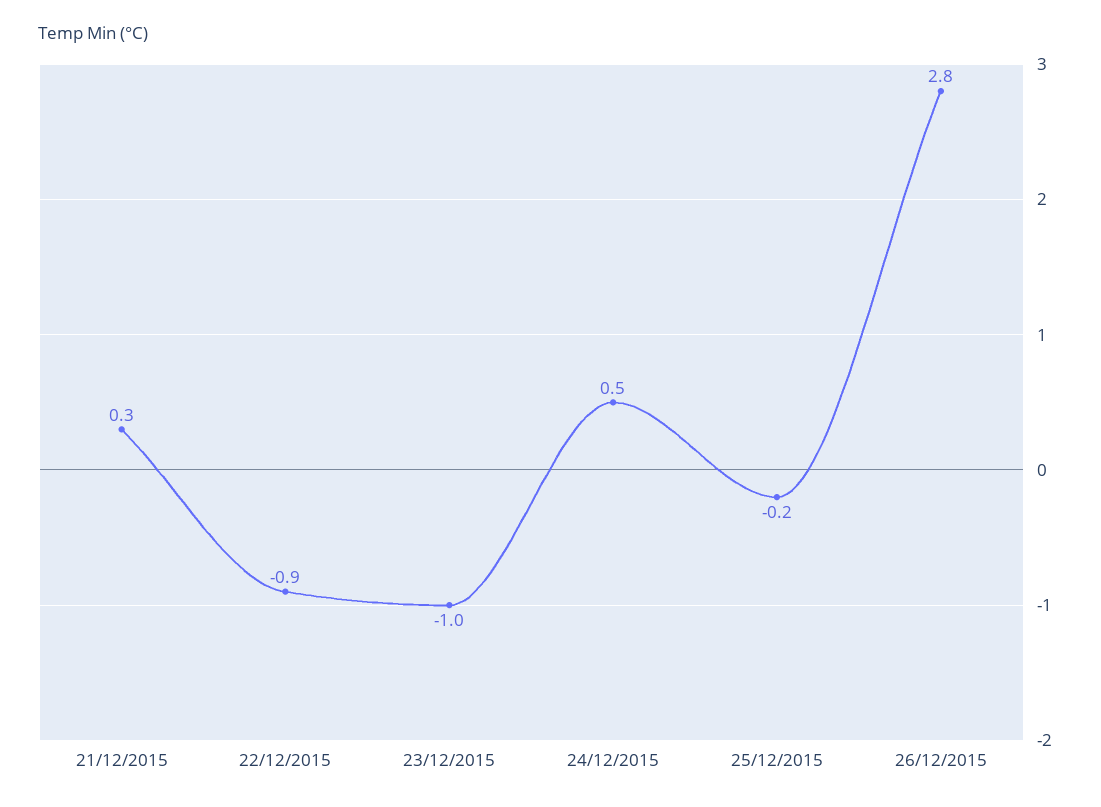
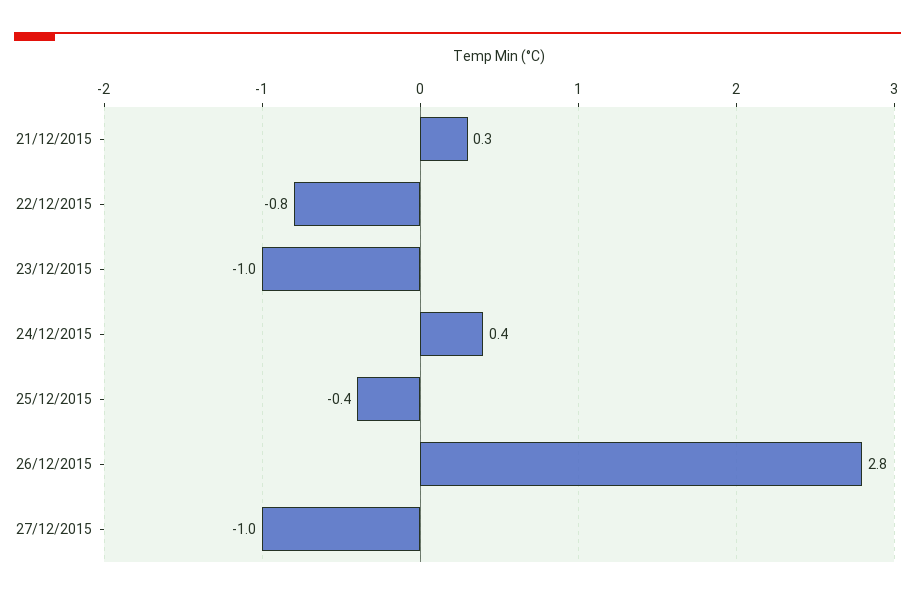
22/12/2015: -0.9 -> -0.8
24/12/2015: 0.5 -> 0.4
25/12/2015: -0.2 -> -0.4
27/12/2015: none -> -1

